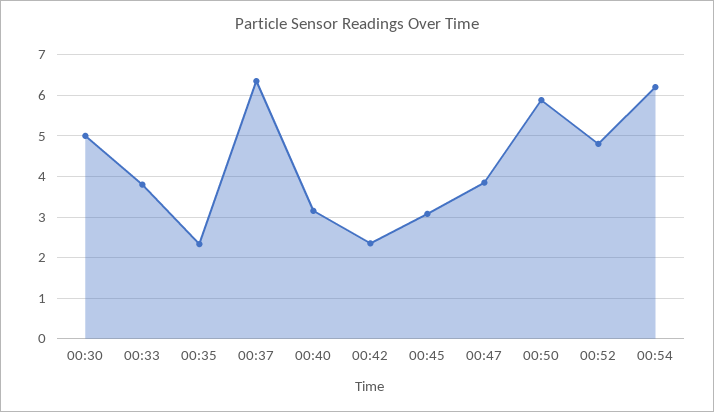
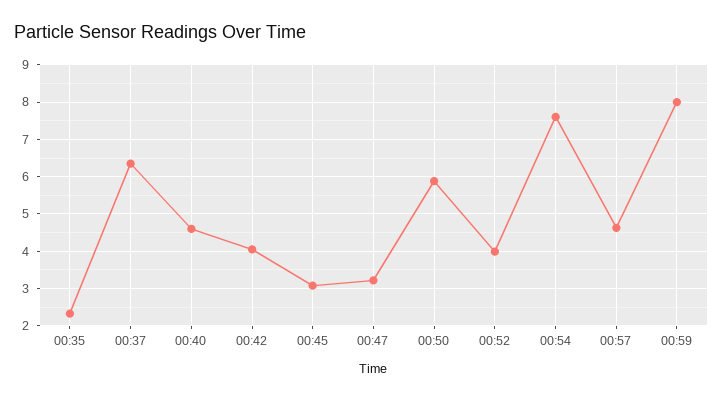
00:30: 5 -> none
00:33: 3.8 -> none
00:40: 3.2 -> 4.6
00:42: 2.4 -> 4
00:47: 3.8 -> 3.2
00:52: 4.8 -> 4
00:54: 6.2 -> 7.6
00:57: none -> 4.6
00:59: none -> 8

